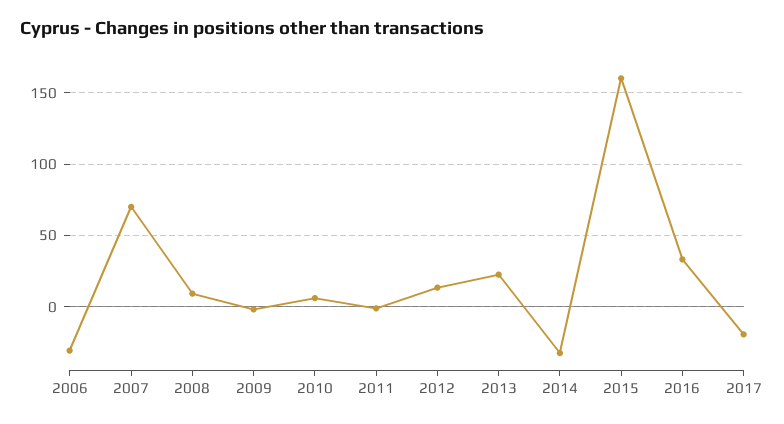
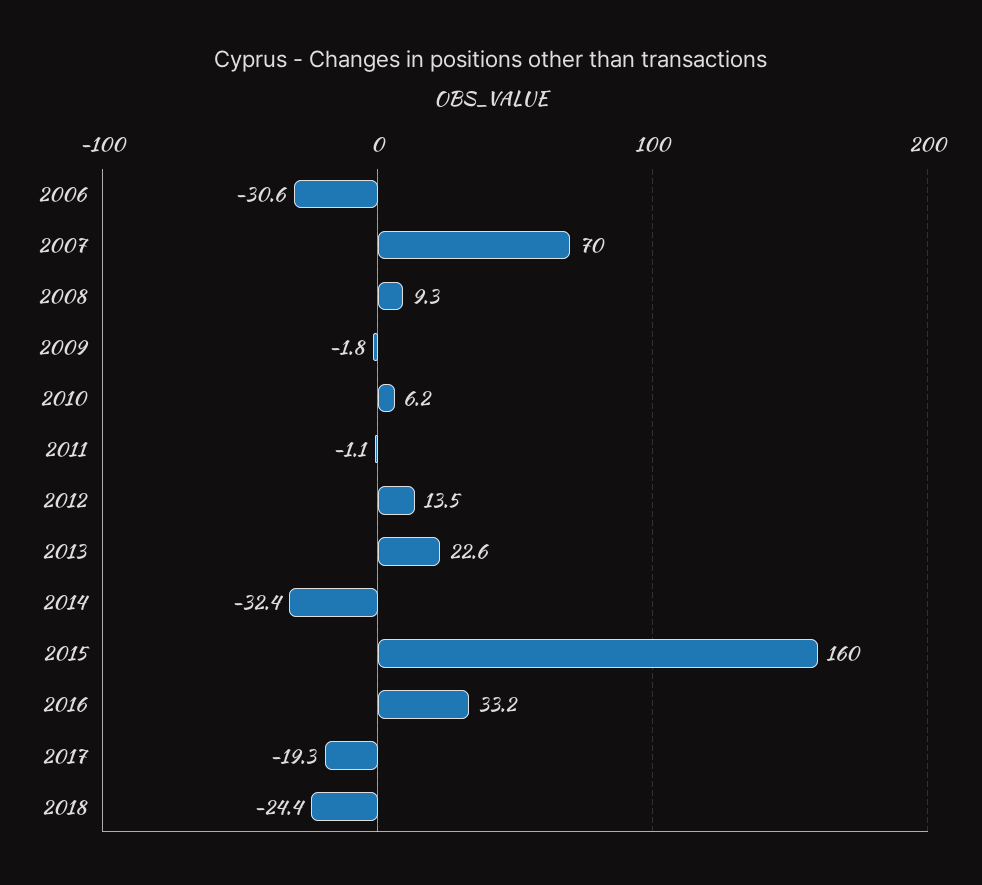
2018: none -> -24.4

